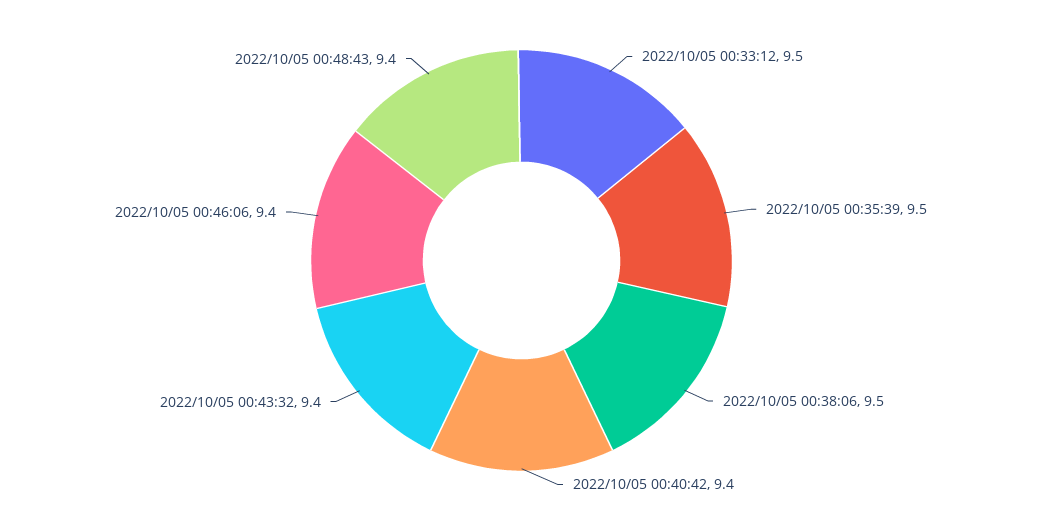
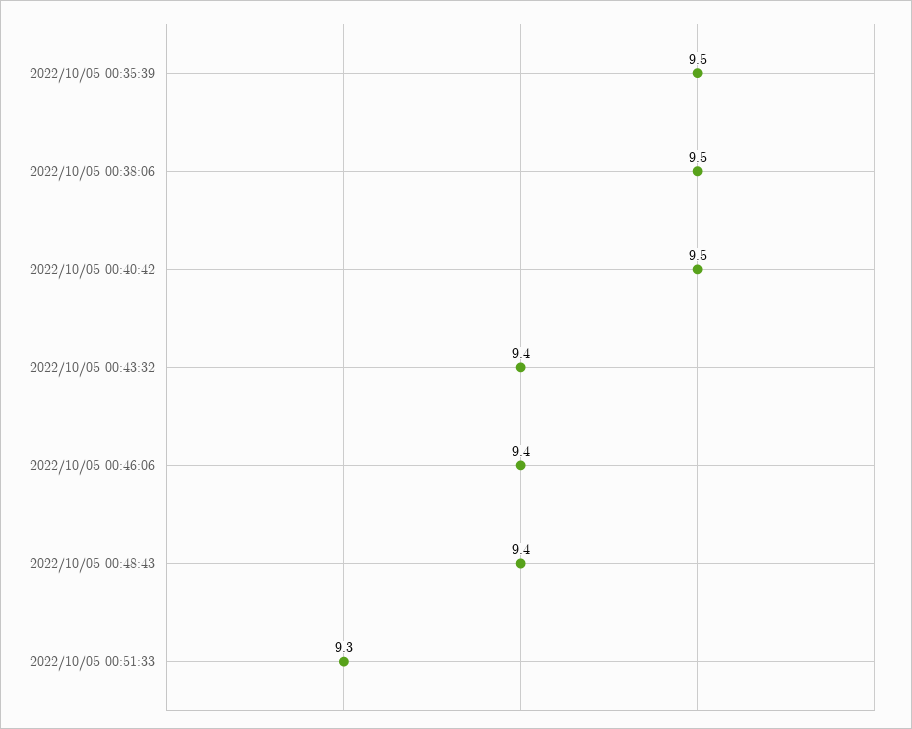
2022/10/05 00:33:12: 9.5 -> none
2022/10/05 00:40:42: 9.4 -> 9.5
2022/10/05 00:51:33: none -> 9.3

